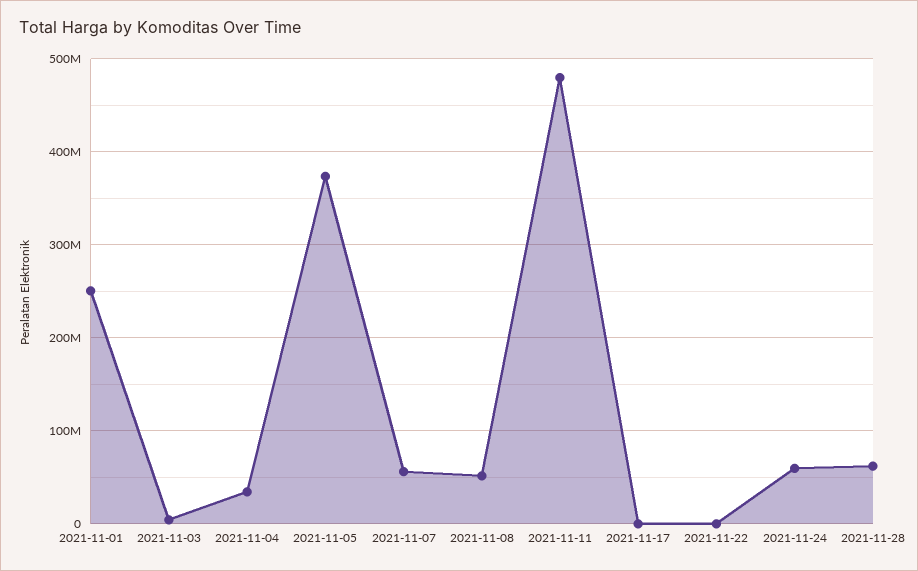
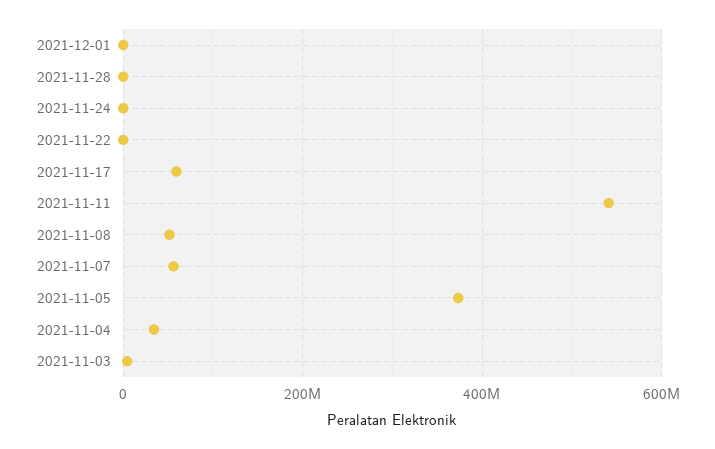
2021-11-01: 250000000 -> none
2021-11-11: 480000000 -> 540000000
2021-11-17: 0 -> 60000000
2021-11-24: 60000000 -> 0
2021-11-28: 60000000 -> 0
2021-12-01: none -> 0

